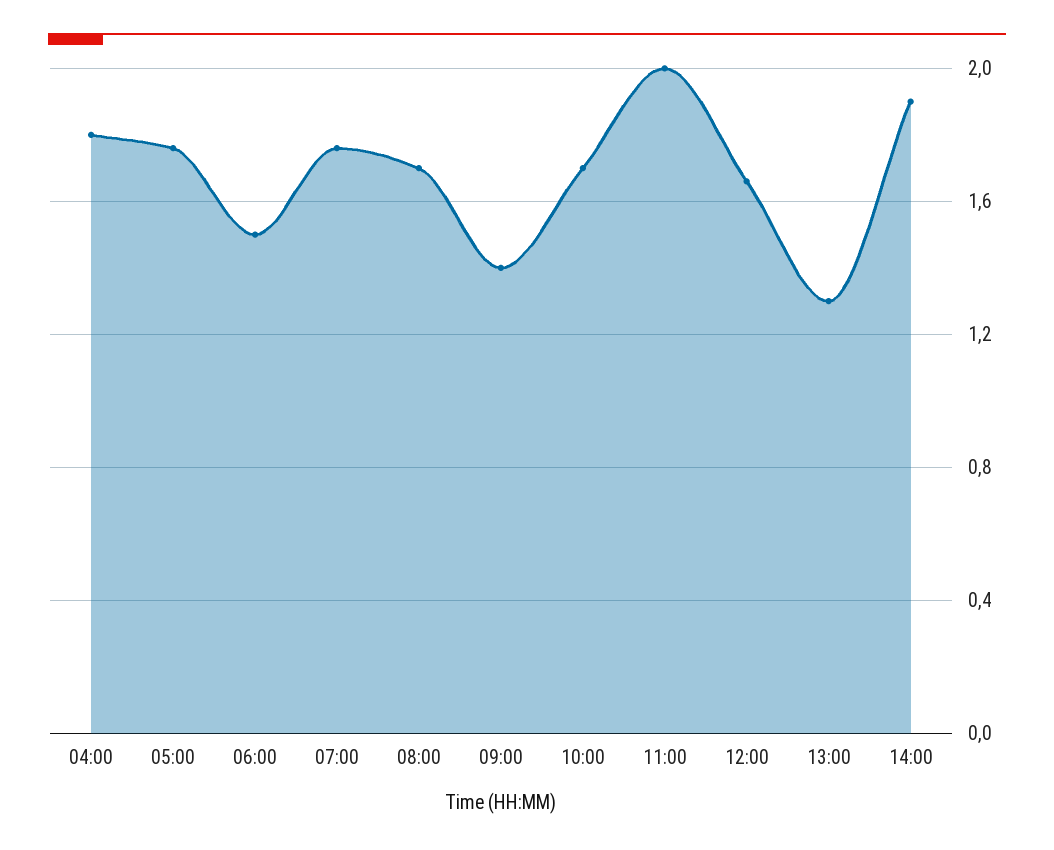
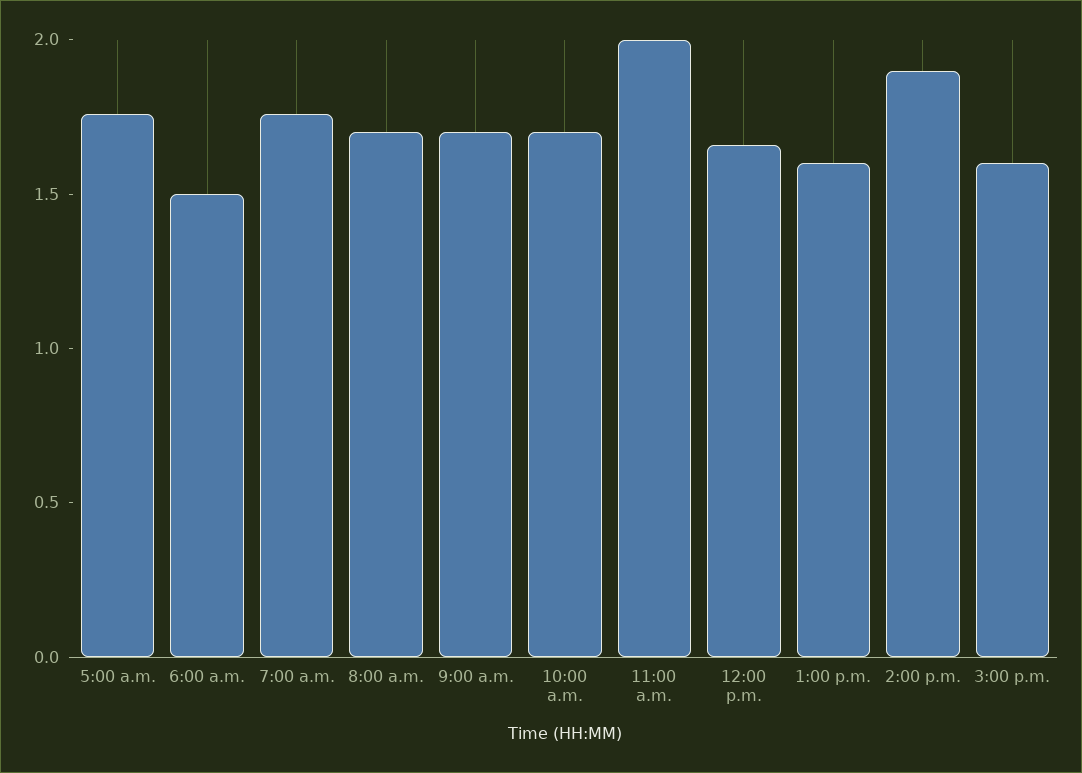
04:00: 1.8 -> none
09:00: 1.4 -> 1.7
13:00: 1.3 -> 1.6
3:00 p.m.: none -> 1.6

